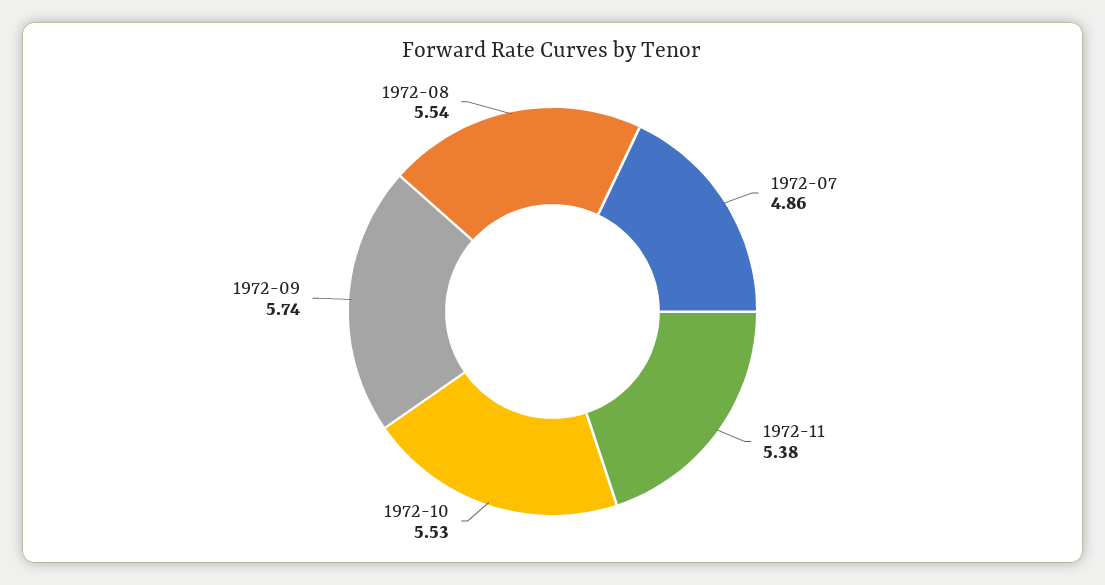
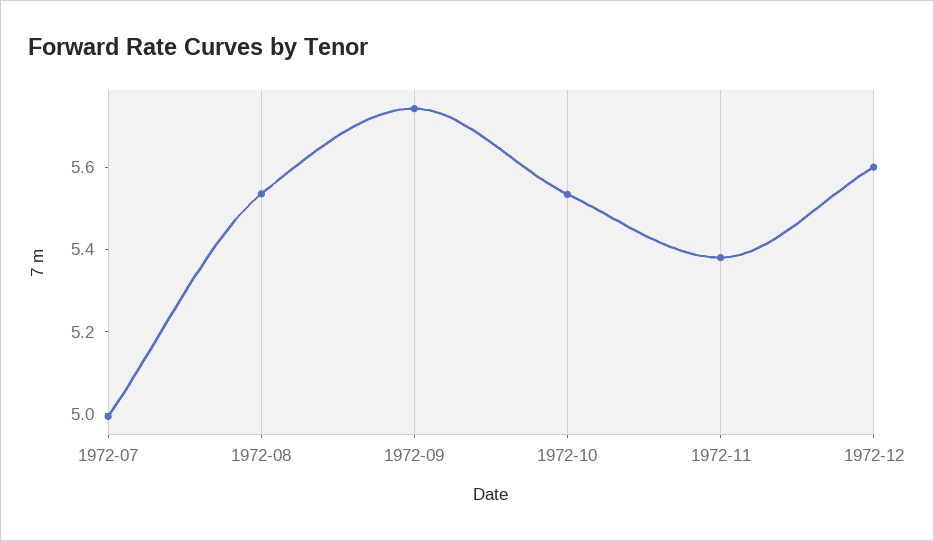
1972-07: 4.86 -> 5
1972-12: none -> 5.6

